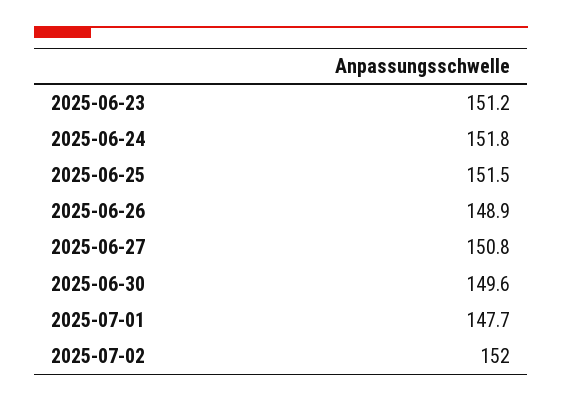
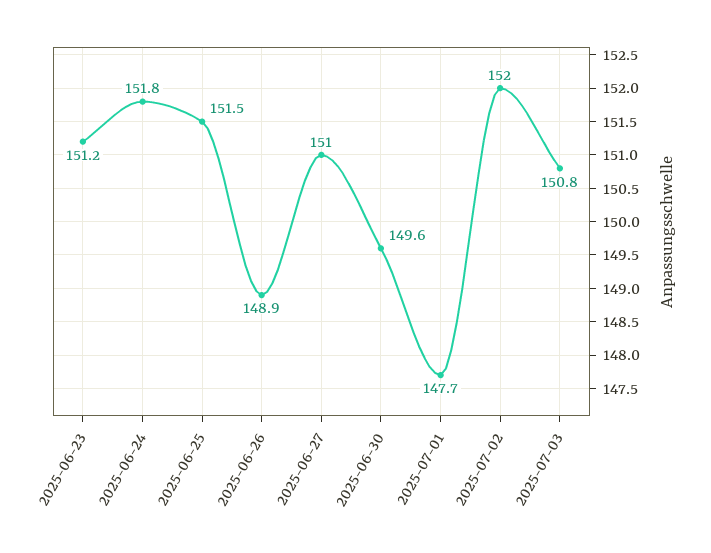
2025-06-27: 150.8 -> 151
2025-07-03: none -> 150.8

